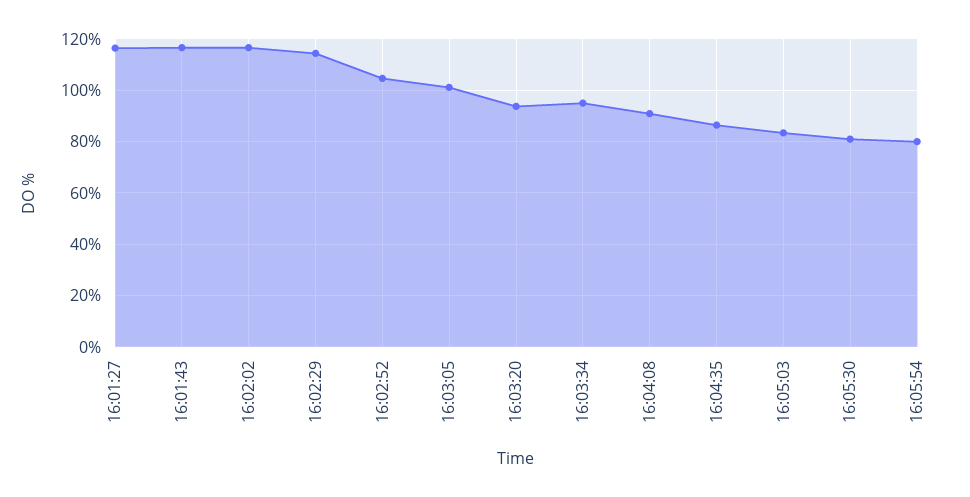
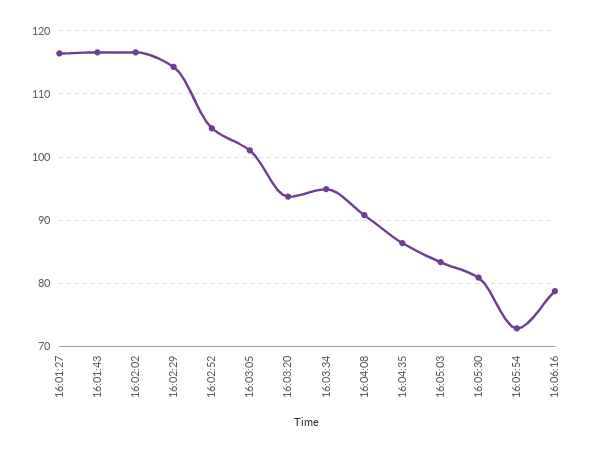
16:05:54: 80 -> 73
16:06:16: none -> 79

